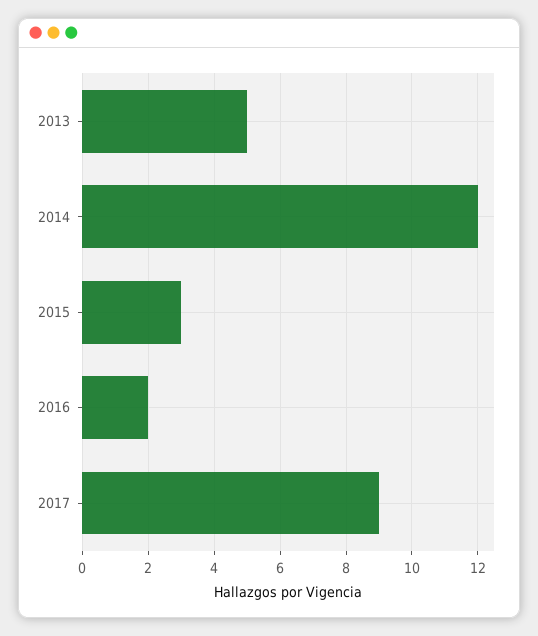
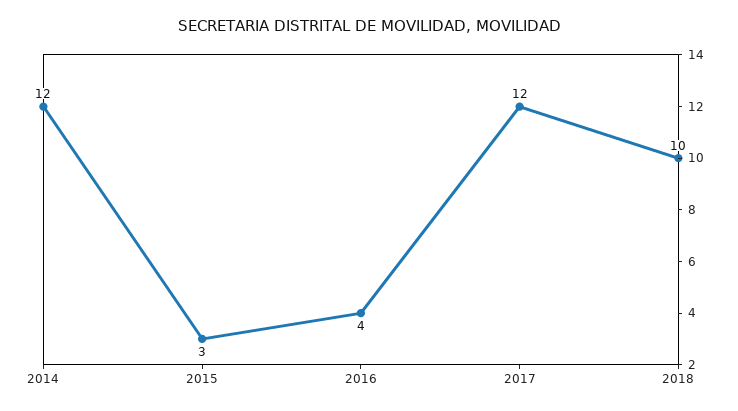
2013: 5 -> none
2016: 2 -> 4
2017: 9 -> 12
2018: none -> 10

